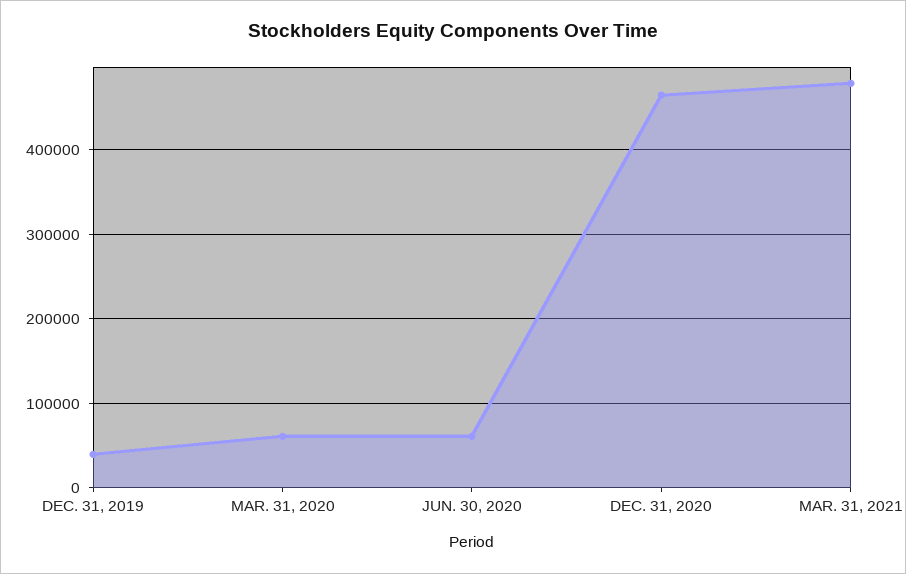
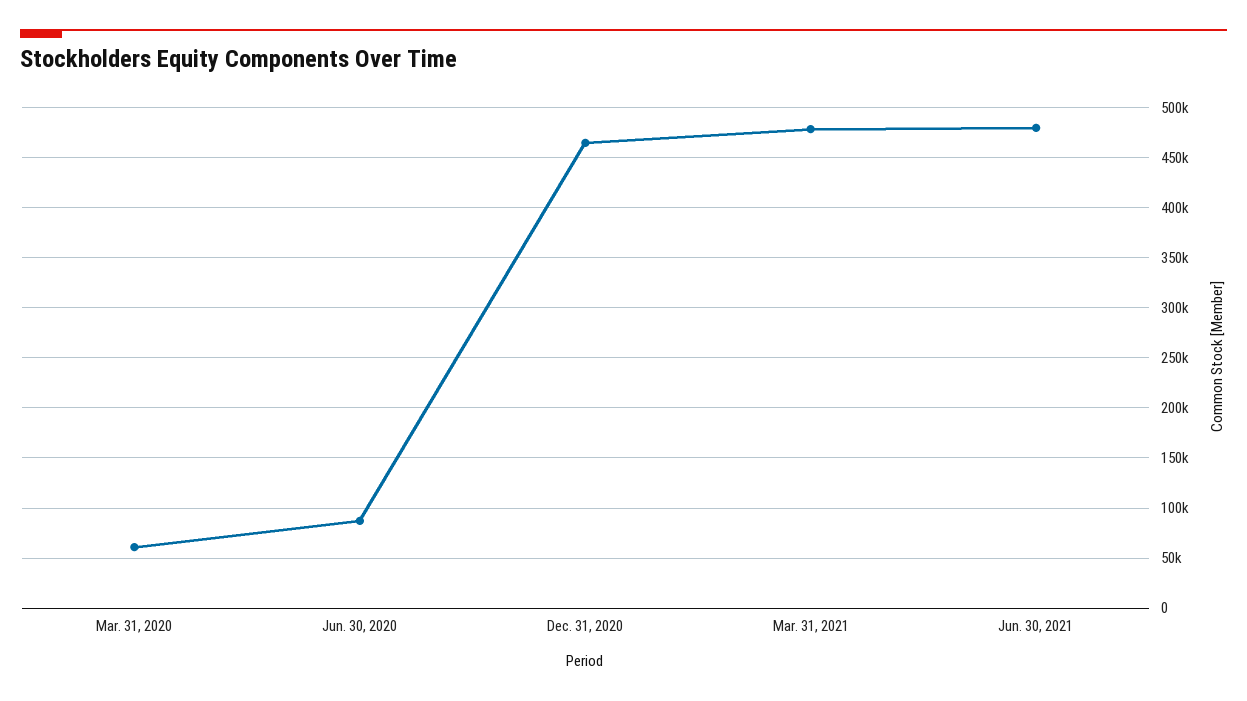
DEC. 31, 2019: 40000 -> none
JUN. 30, 2020: 60000 -> 90000
Jun. 30, 2021: none -> 480000

